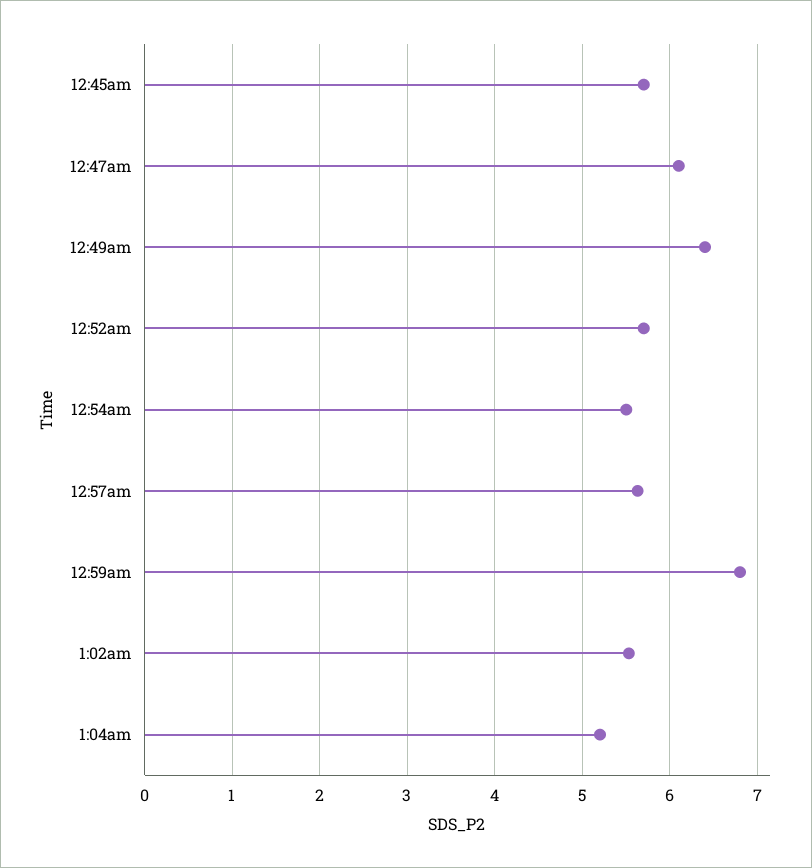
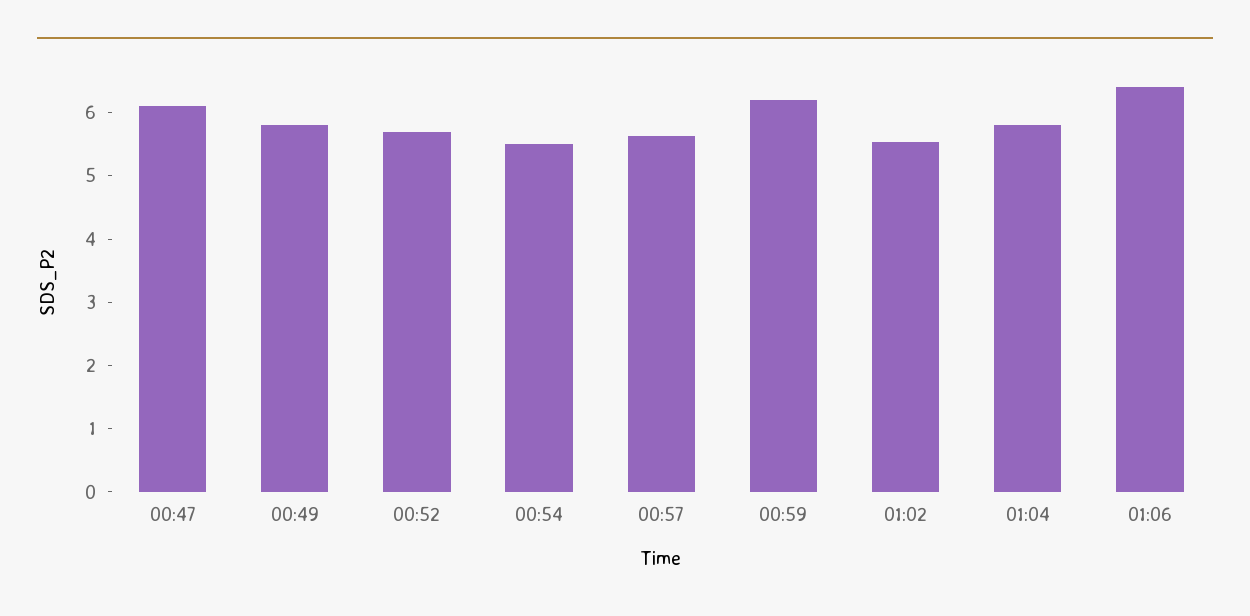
12:45am: 5.7 -> none
12:49am: 6.4 -> 5.8
12:59am: 6.8 -> 6.2
1:04am: 5.2 -> 5.8
01:06: none -> 6.4

